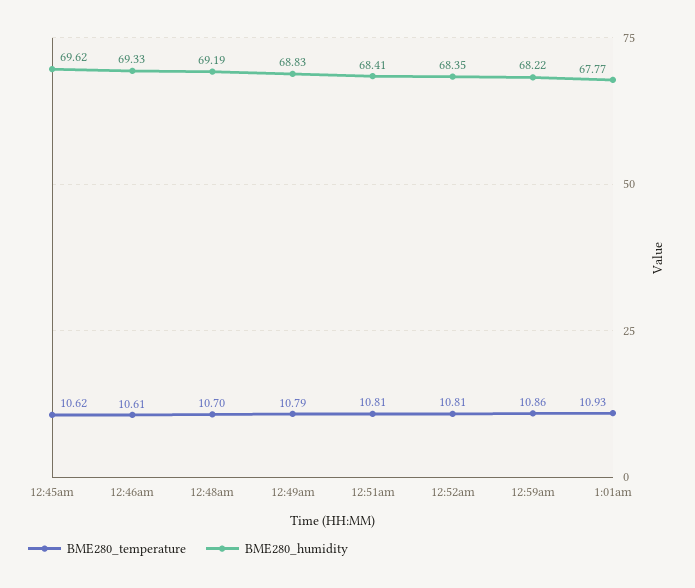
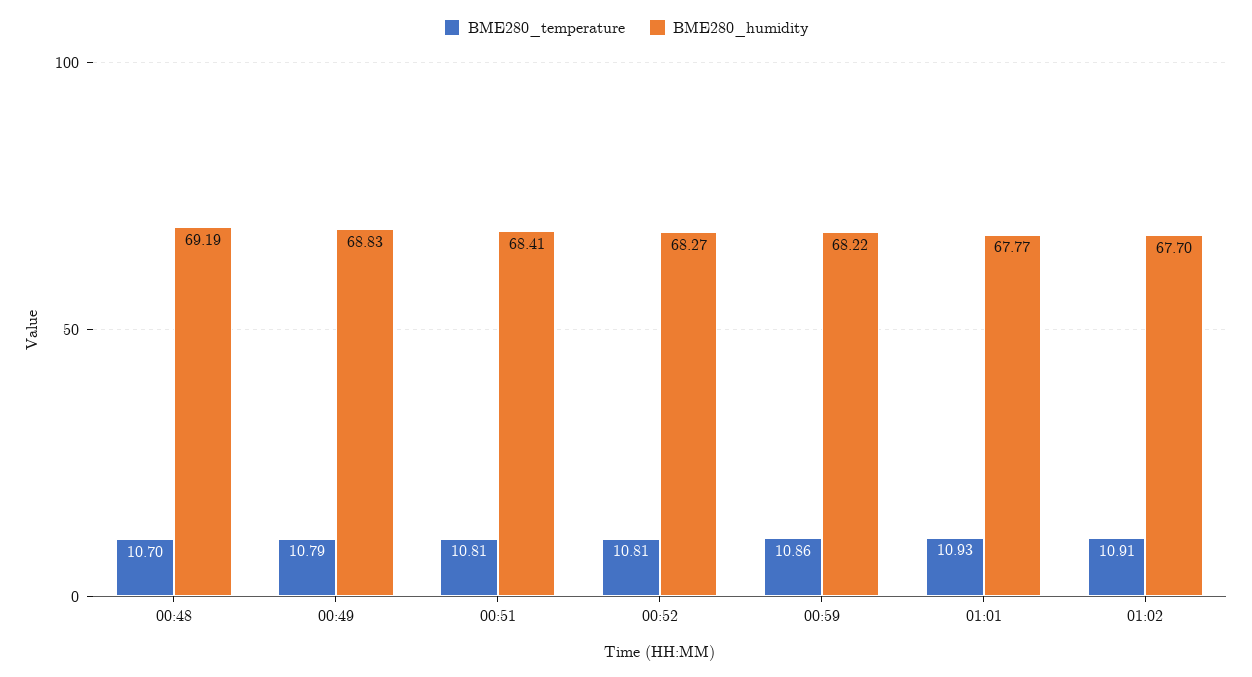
BME280_temperature, 12:45am: 10.62 -> none
BME280_humidity, 12:45am: 69.62 -> none
BME280_temperature, 12:46am: 10.61 -> none
BME280_humidity, 12:46am: 69.33 -> none
BME280_humidity, 12:52am: 68.35 -> 68.27
BME280_temperature, 01:02: none -> 10.91
BME280_humidity, 01:02: none -> 67.7

